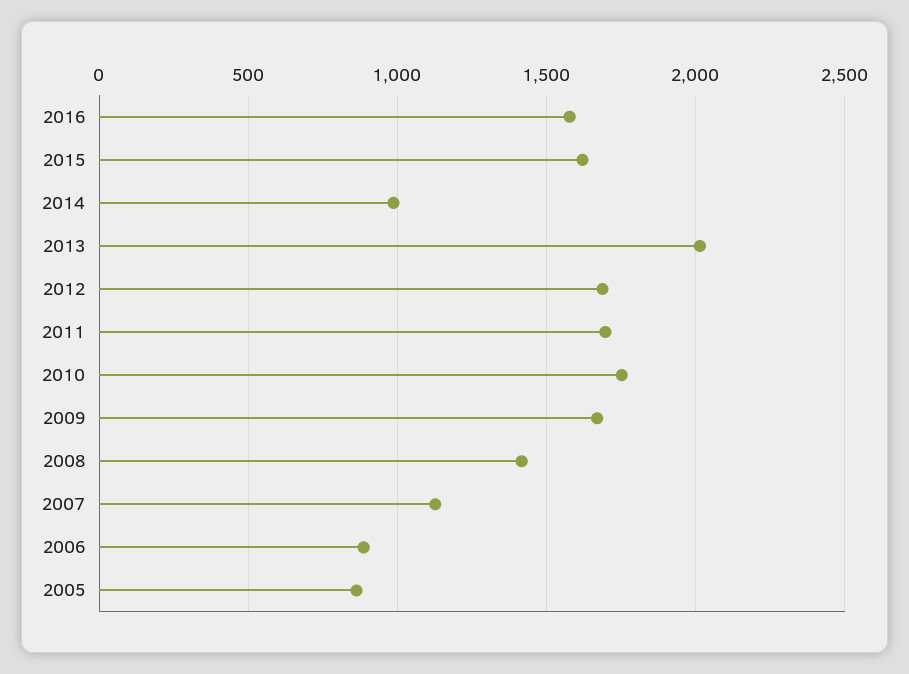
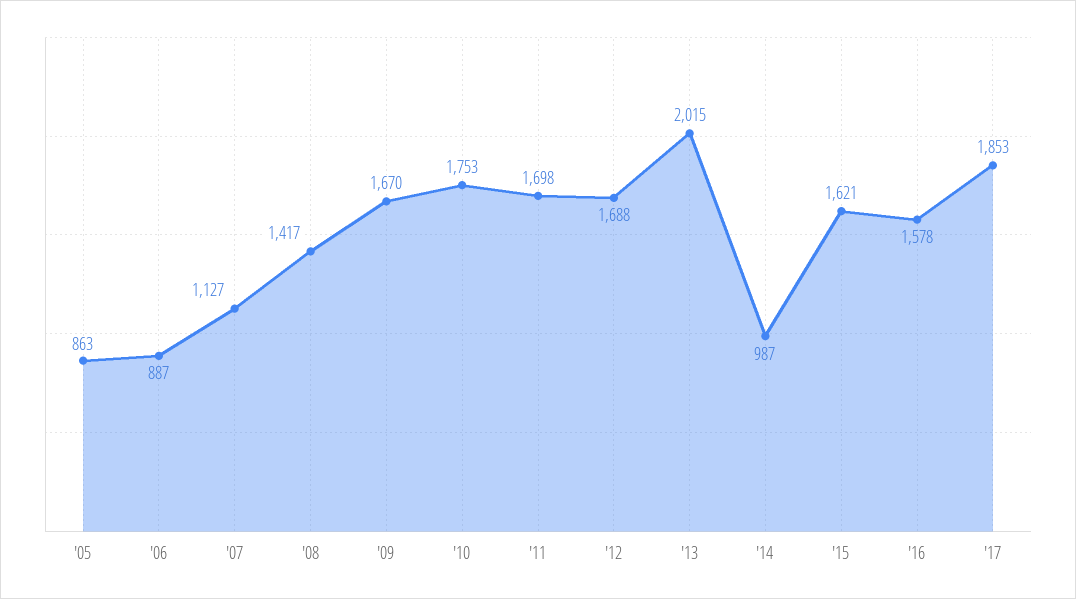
'17: none -> 1853

